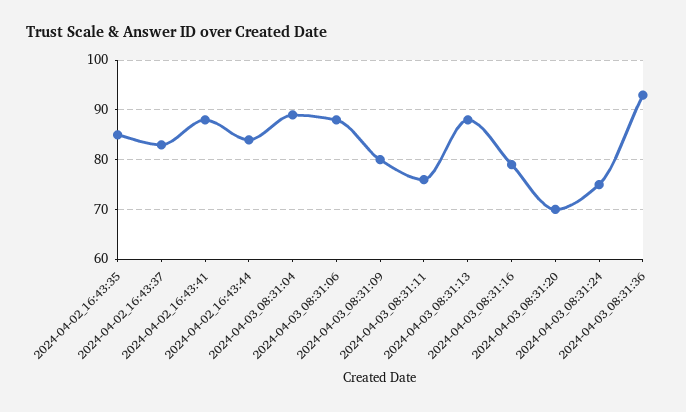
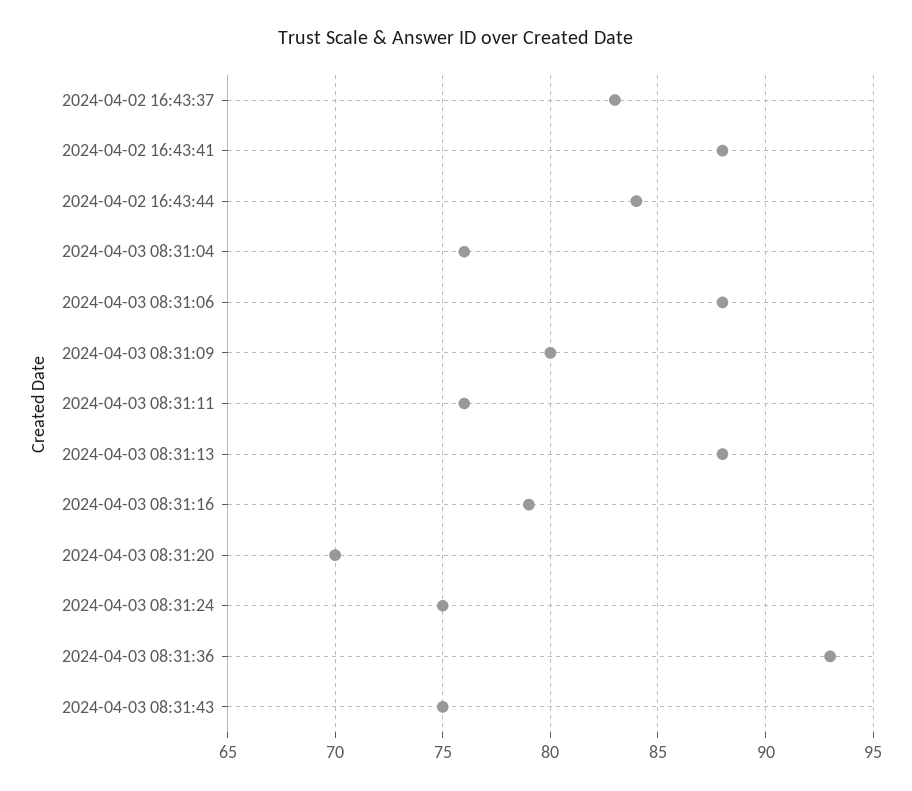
2024-04-02_16:43:35: 85 -> none
2024-04-03_08:31:04: 90 -> 76
2024-04-03 08:31:43: none -> 75

